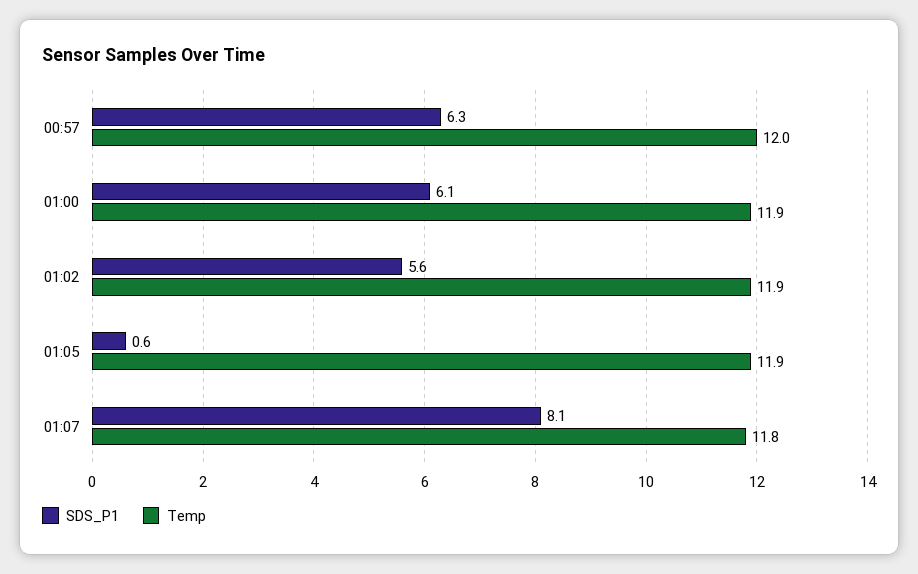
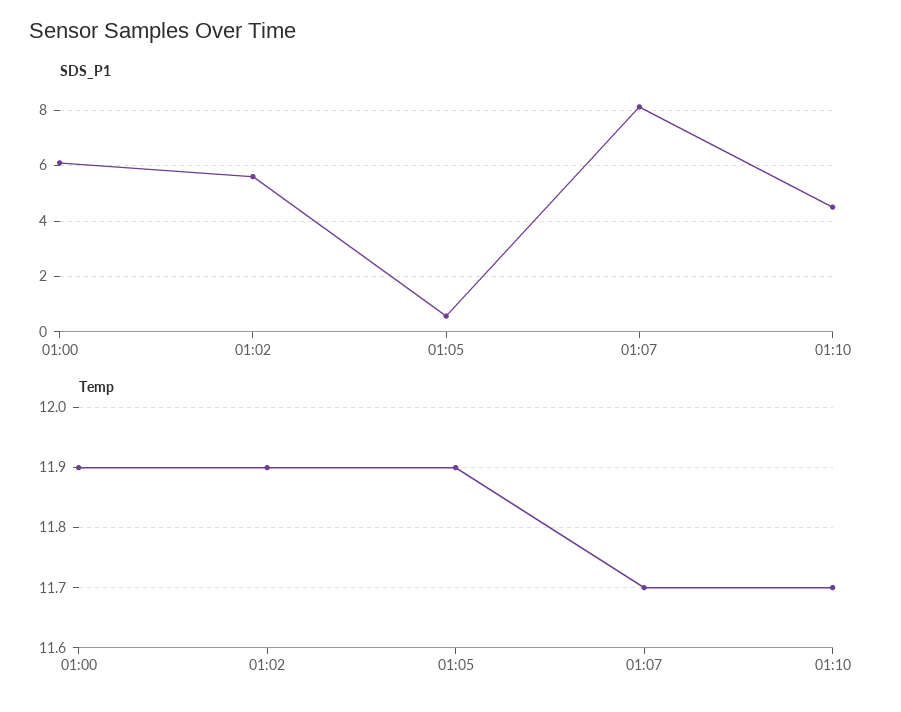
SDS_P1, 00:57: 6.3 -> none
Temp, 00:57: 12 -> none
Temp, 01:07: 11.8 -> 11.7
SDS_P1, 01:10: none -> 4.5
Temp, 01:10: none -> 11.7

